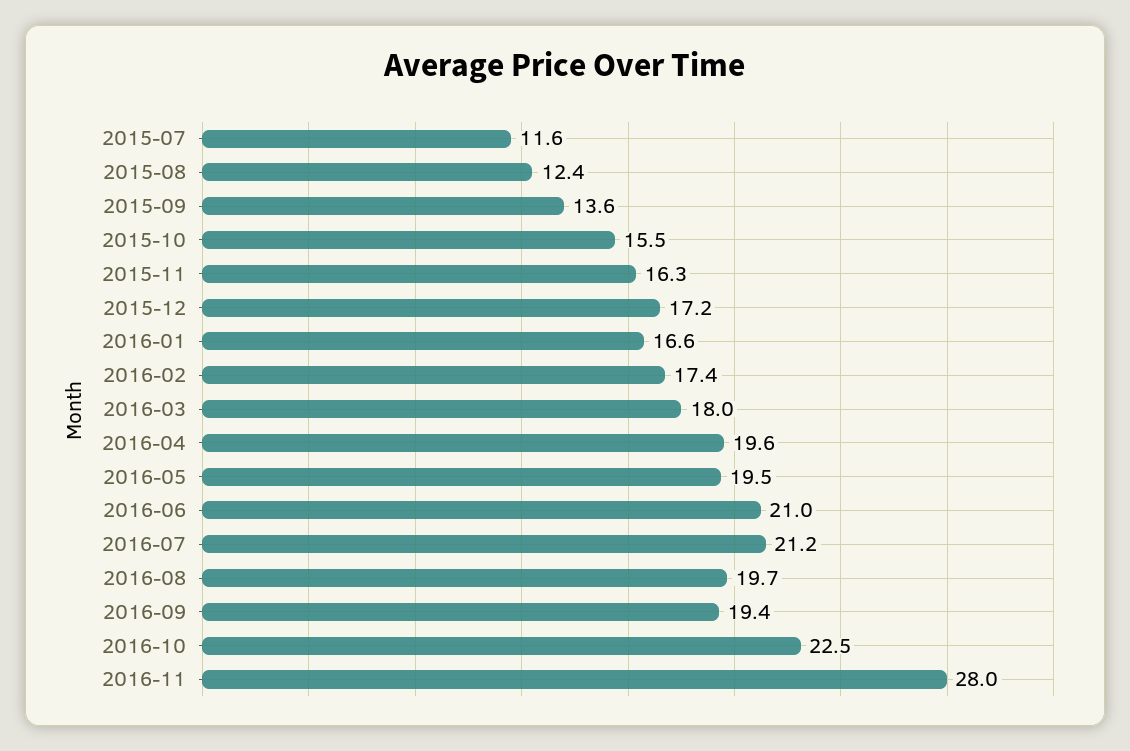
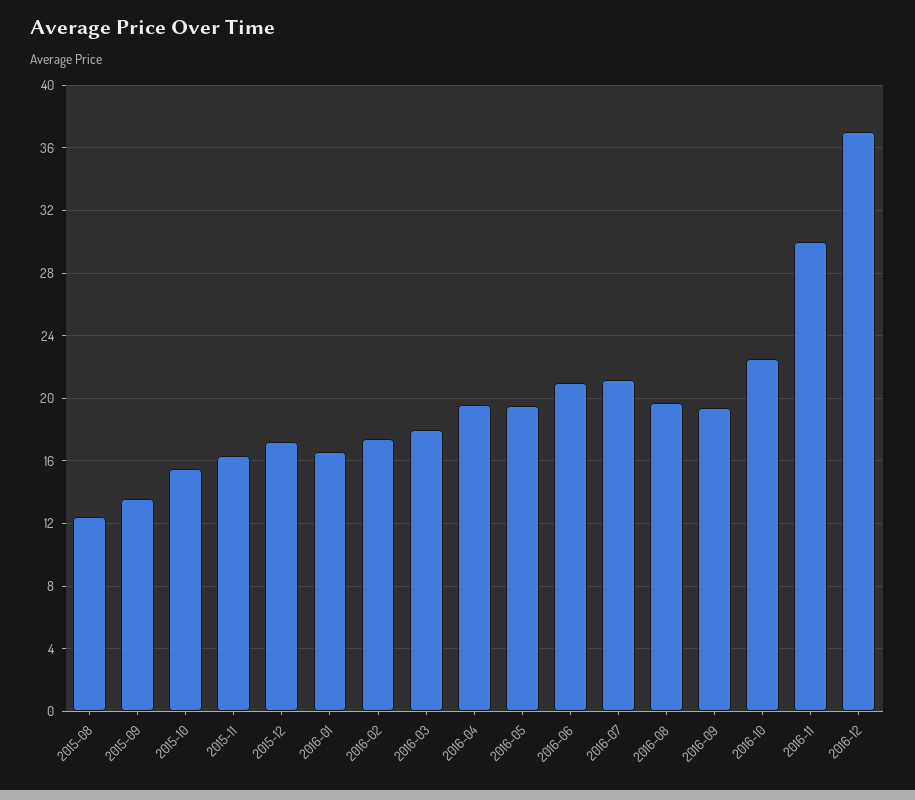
2015-07: 11.6 -> none
2016-11: 28 -> 30
2016-12: none -> 37

